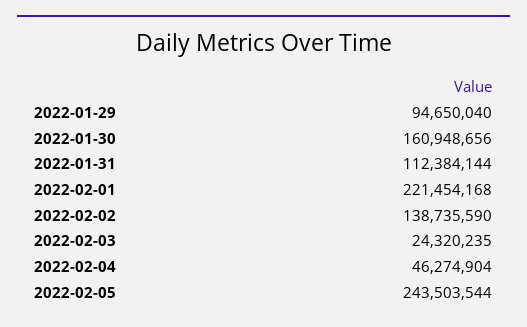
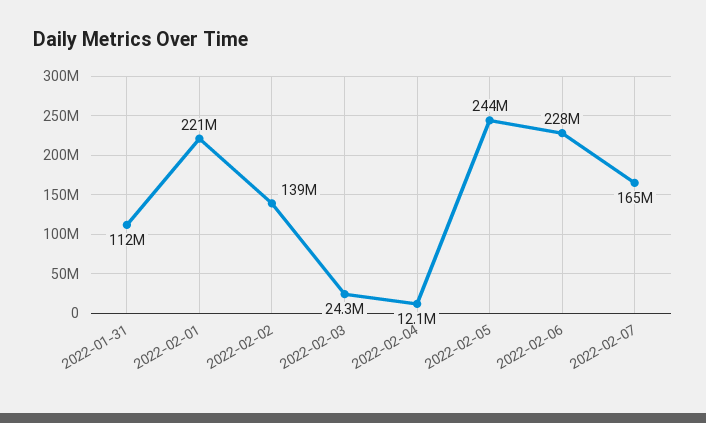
2022-01-29: 94650040 -> none
2022-01-30: 160948656 -> none
2022-02-04: 46274904 -> 12100000
2022-02-06: none -> 228000000
2022-02-07: none -> 165000000

